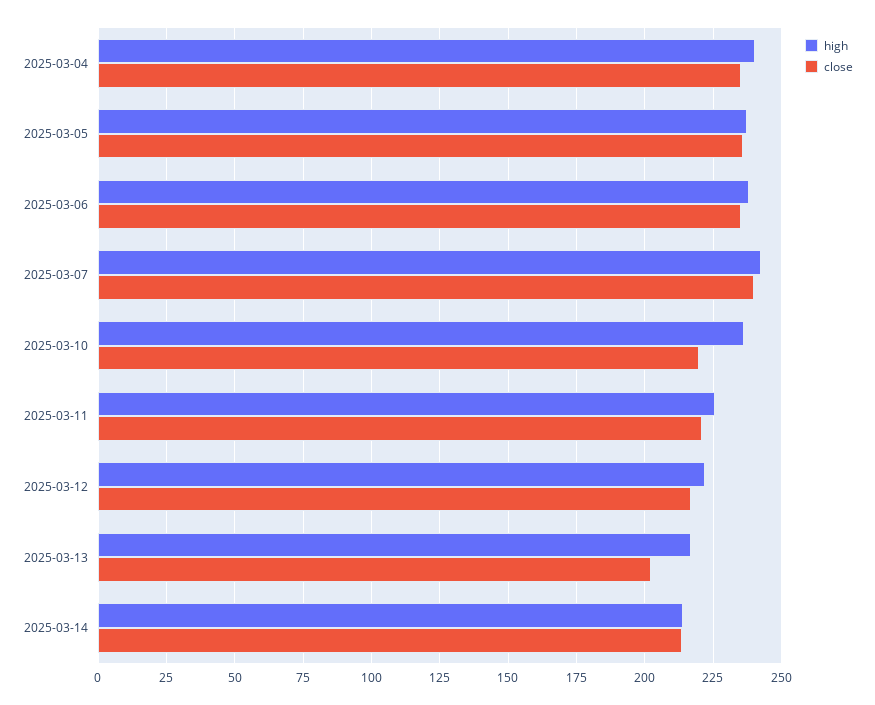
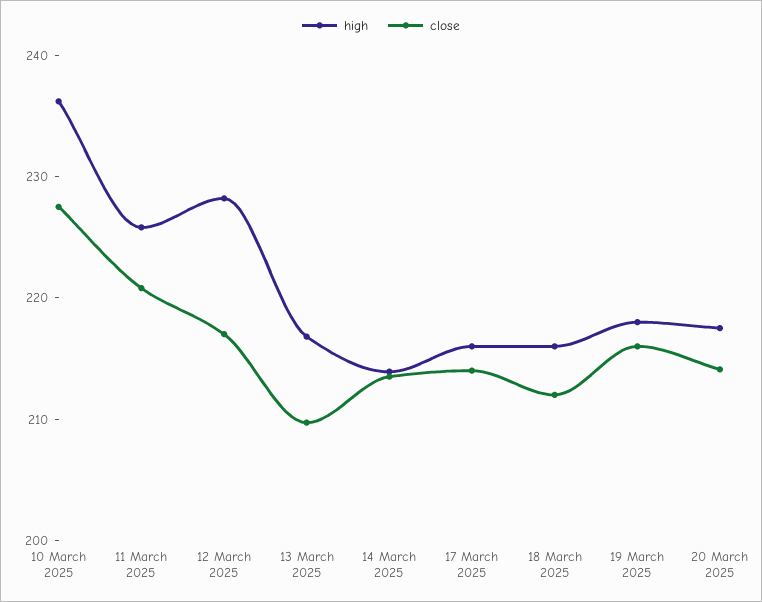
high, 2025-03-04: 240 -> none
close, 2025-03-04: 235 -> none
high, 2025-03-05: 237.5 -> none
close, 2025-03-05: 235 -> none
high, 2025-03-06: 237.5 -> none
close, 2025-03-06: 235 -> none
high, 2025-03-07: 242.5 -> none
close, 2025-03-07: 240 -> none
close, 2025-03-10: 220 -> 228
high, 2025-03-12: 222.5 -> 228
close, 2025-03-13: 202.5 -> 210
high, 17 March 2025: none -> 216
close, 17 March 2025: none -> 214
high, 18 March 2025: none -> 216
close, 18 March 2025: none -> 212
high, 19 March 2025: none -> 218
close, 19 March 2025: none -> 216
high, 20 March 2025: none -> 218
close, 20 March 2025: none -> 214

